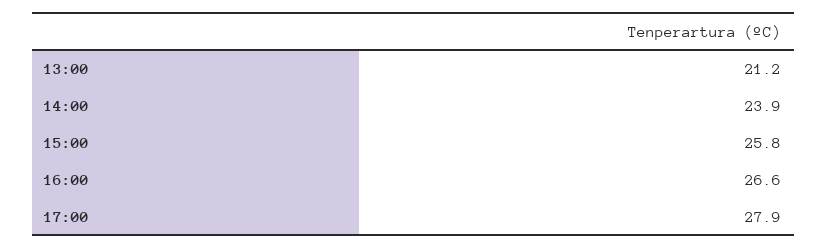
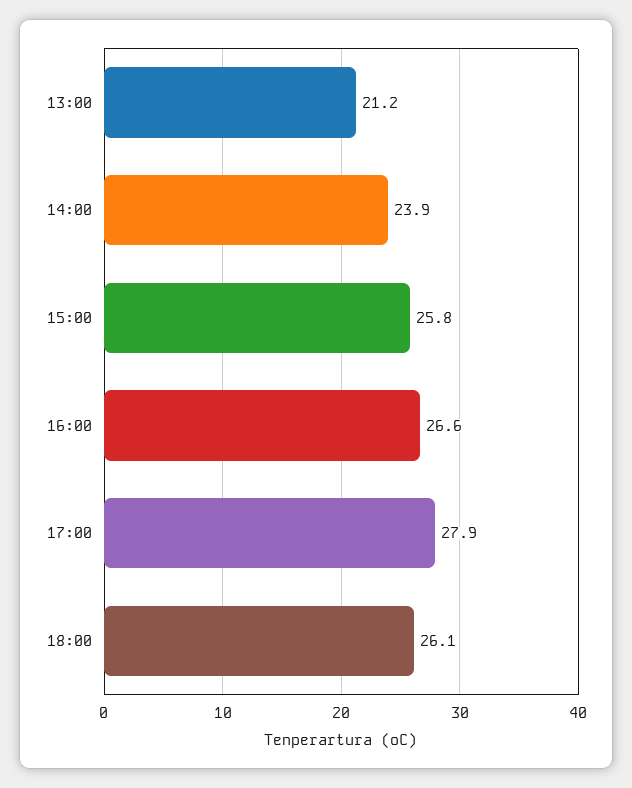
18:00: none -> 26.1

